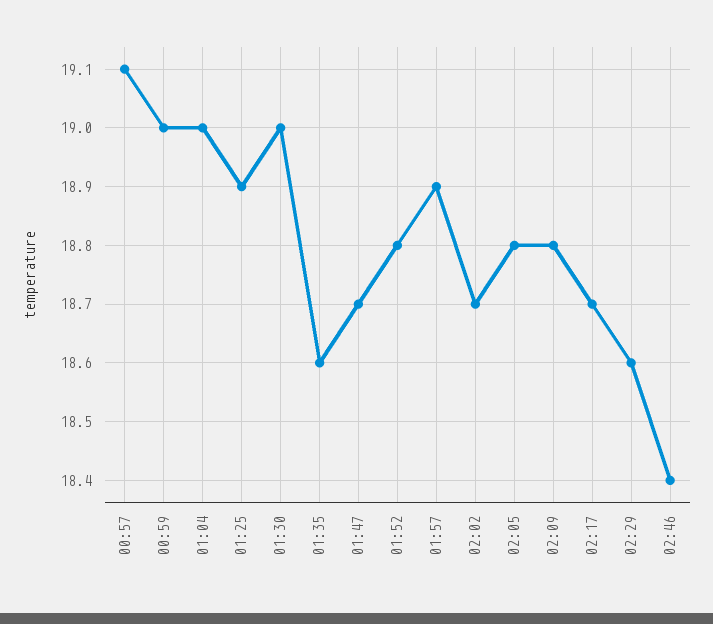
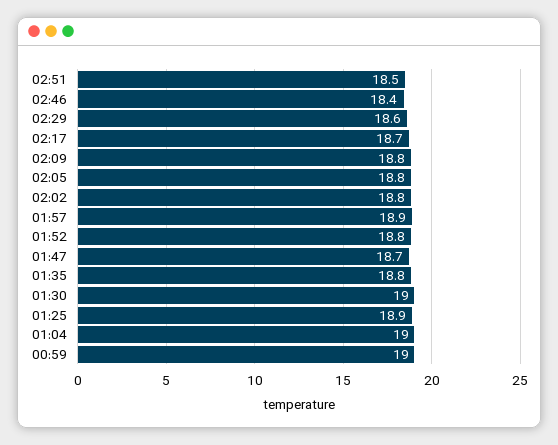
00:57: 19.1 -> none
01:35: 18.6 -> 18.8
02:02: 18.7 -> 18.8
02:51: none -> 18.5

